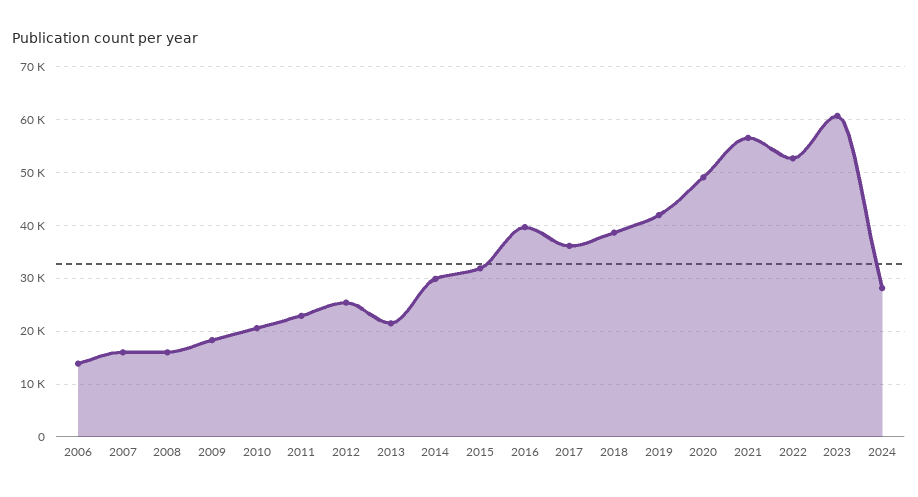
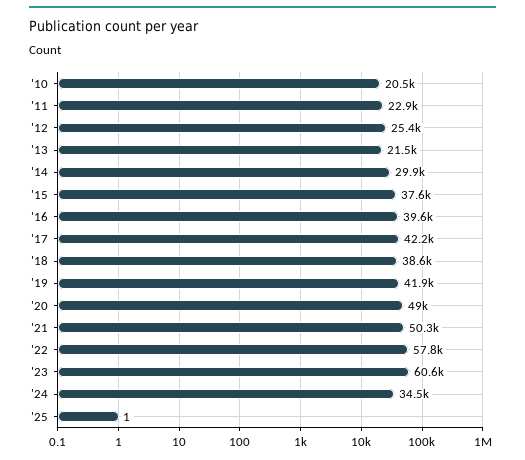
2006: 14000 -> none
2007: 16000 -> none
2008: 16000 -> none
2009: 18000 -> none
2015: 32000 -> 37600
2017: 36000 -> 42200
2021: 56000 -> 50300
2022: 52000 -> 57800
2024: 28000 -> 34500
'25: none -> 1

